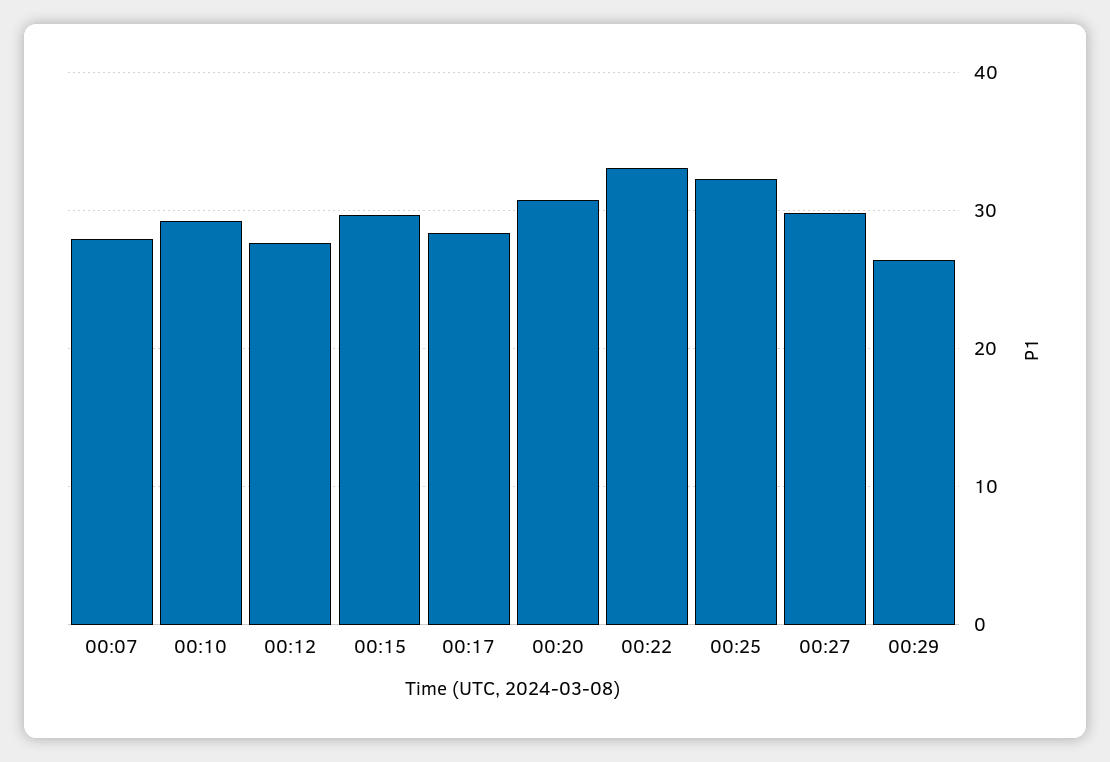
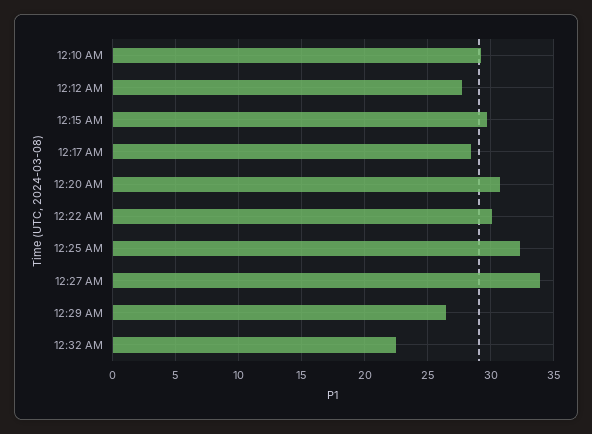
00:07: 28 -> none
00:22: 33 -> 30
00:27: 30 -> 34
12:32 AM: none -> 22.5

